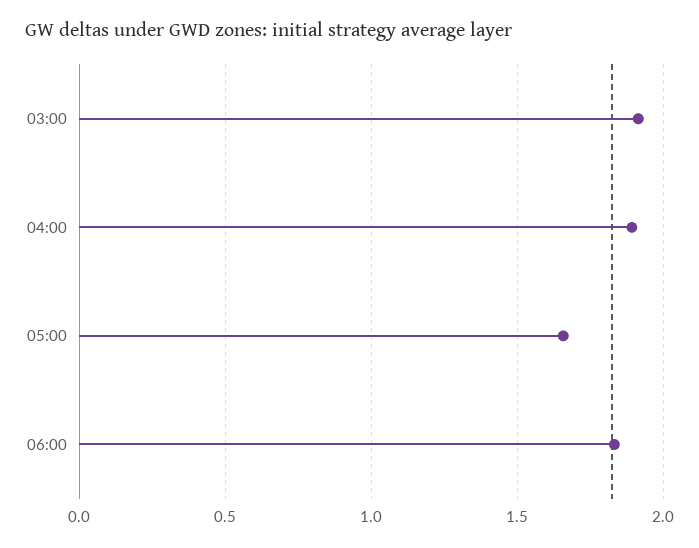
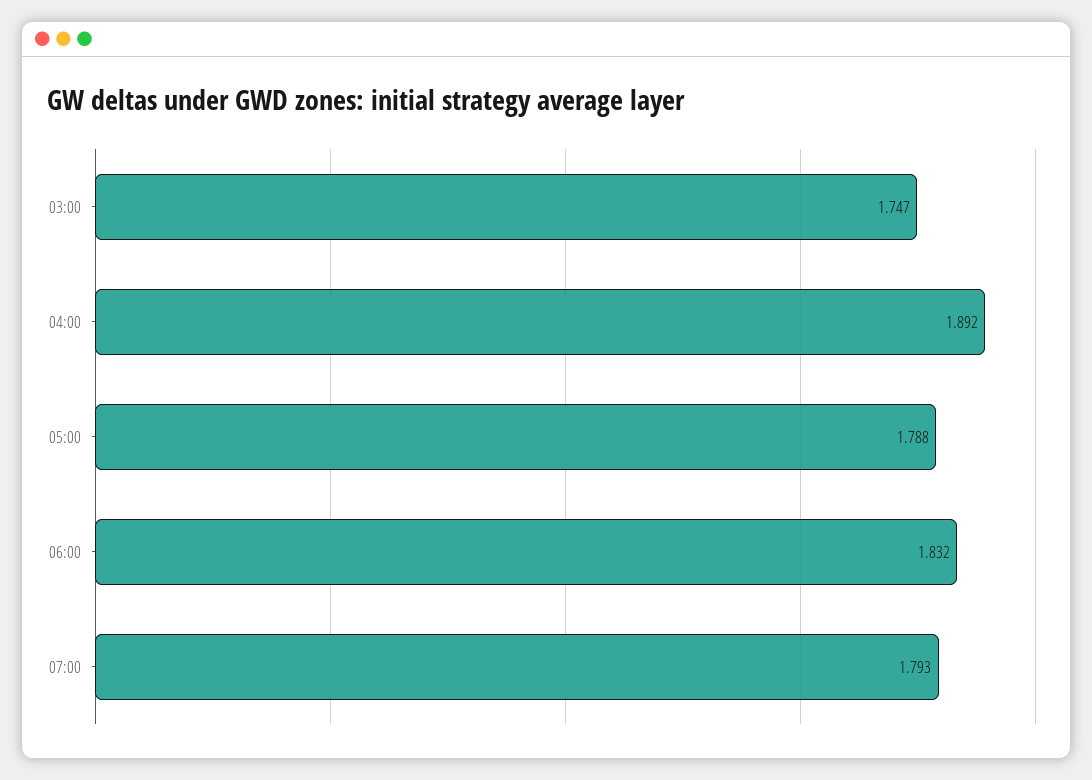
03:00: 1.9 -> 1.747
05:00: 1.65 -> 1.788
07:00: none -> 1.793

